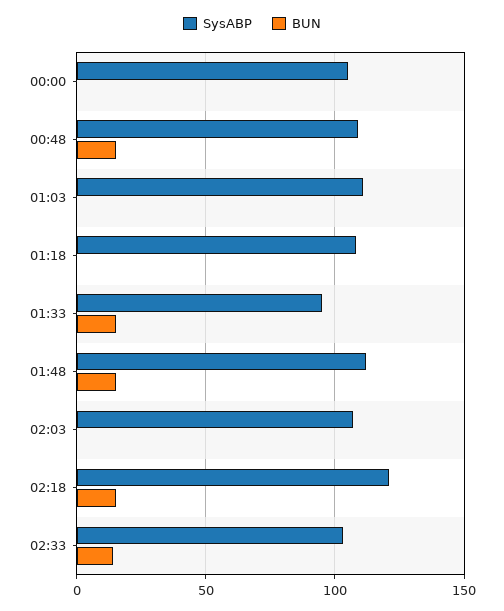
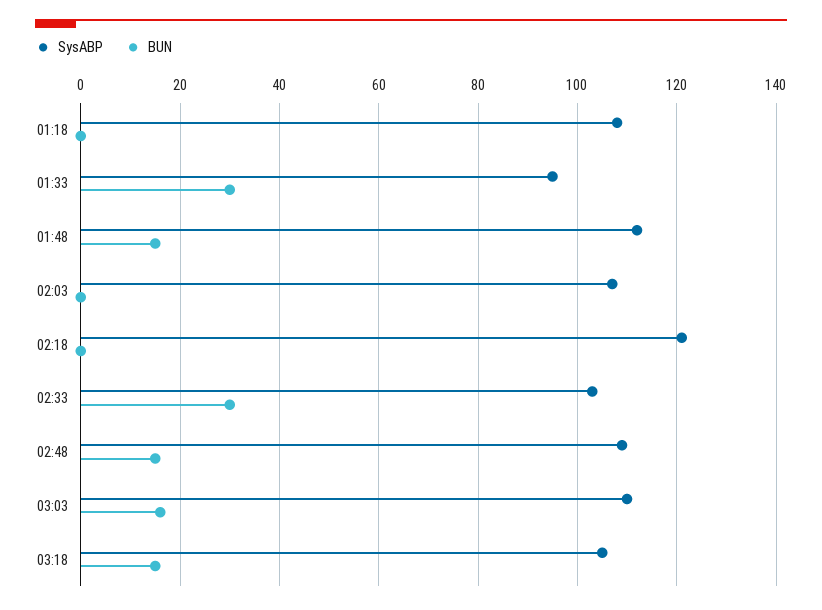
SysABP, 00:00: 105 -> none
BUN, 00:00: 0 -> none
SysABP, 00:48: 110 -> none
BUN, 00:48: 15 -> none
SysABP, 01:03: 110 -> none
BUN, 01:03: 0 -> none
BUN, 01:33: 15 -> 30
BUN, 02:18: 15 -> 0
BUN, 02:33: 15 -> 30
SysABP, 02:48: none -> 110
BUN, 02:48: none -> 15
SysABP, 03:03: none -> 110
BUN, 03:03: none -> 15
SysABP, 03:18: none -> 105
BUN, 03:18: none -> 15

